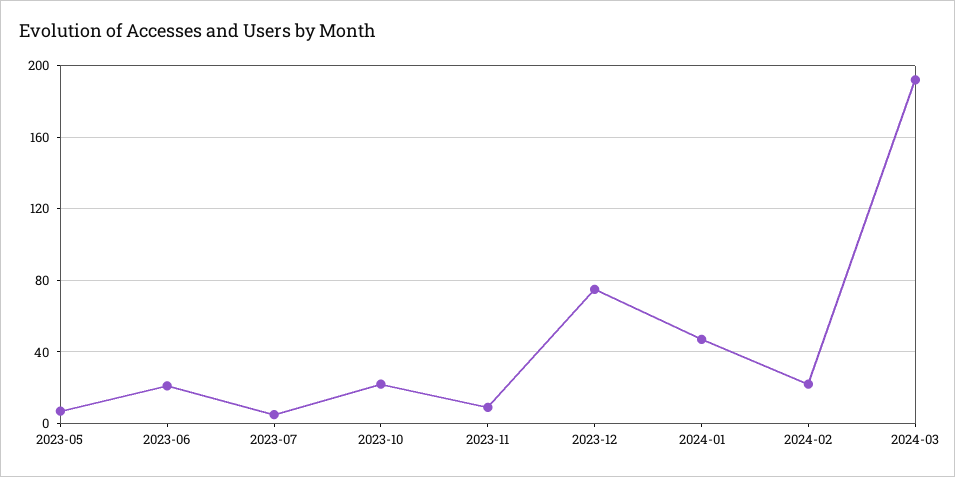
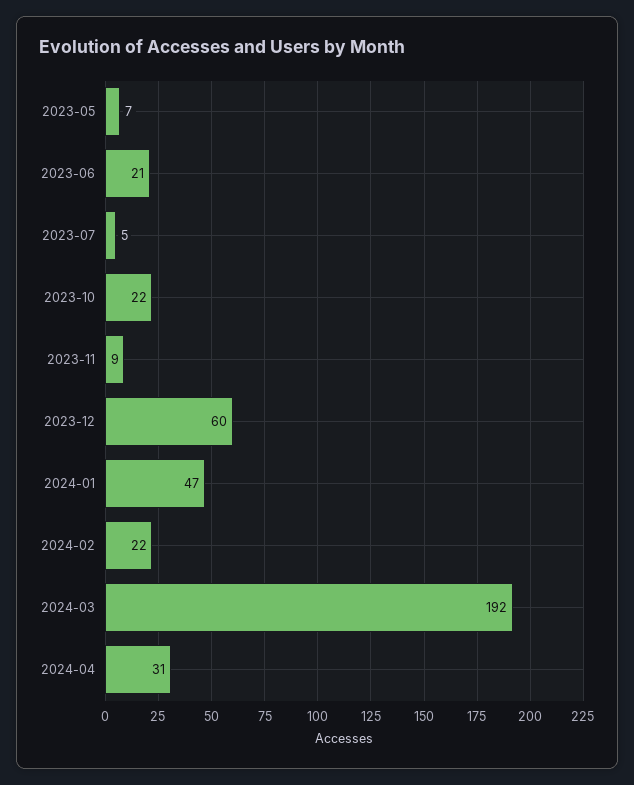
2023-12: 75 -> 60
2024-04: none -> 31

